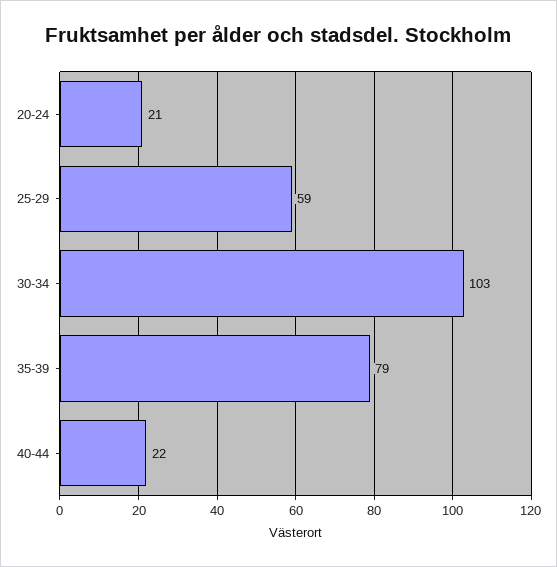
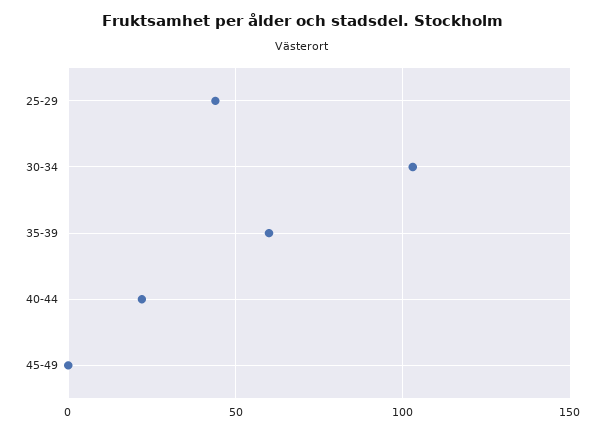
20-24: 21 -> none
25-29: 59 -> 45
35-39: 79 -> 60
45-49: none -> 0

